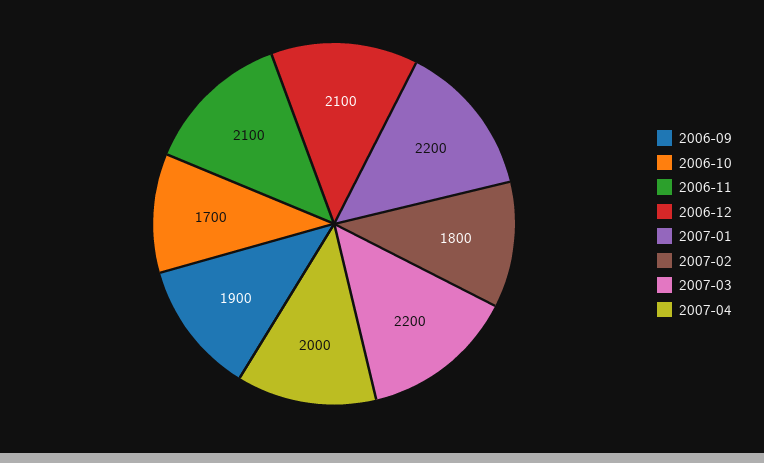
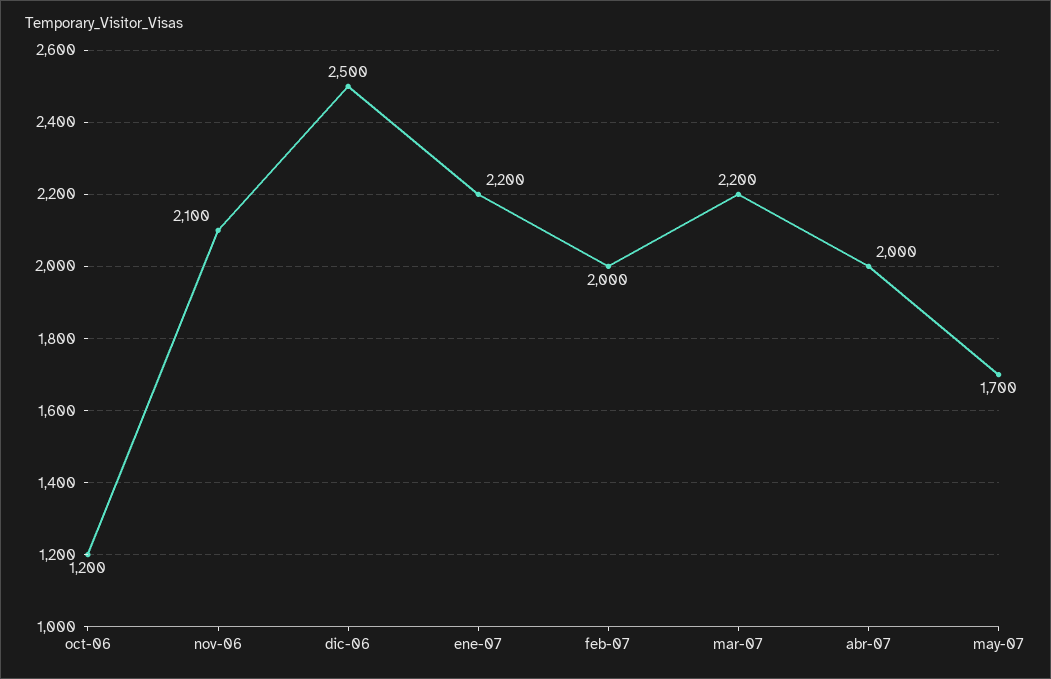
2006-09: 1900 -> none
2006-10: 1700 -> 1200
2006-12: 2100 -> 2500
2007-02: 1800 -> 2000
may-07: none -> 1700

